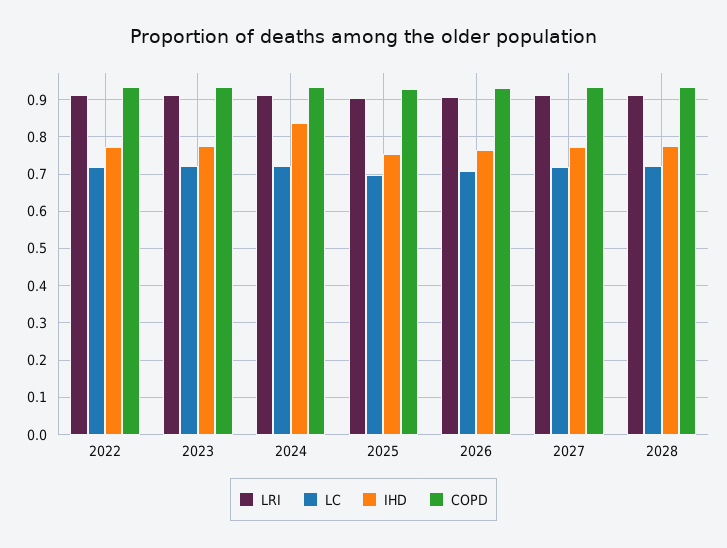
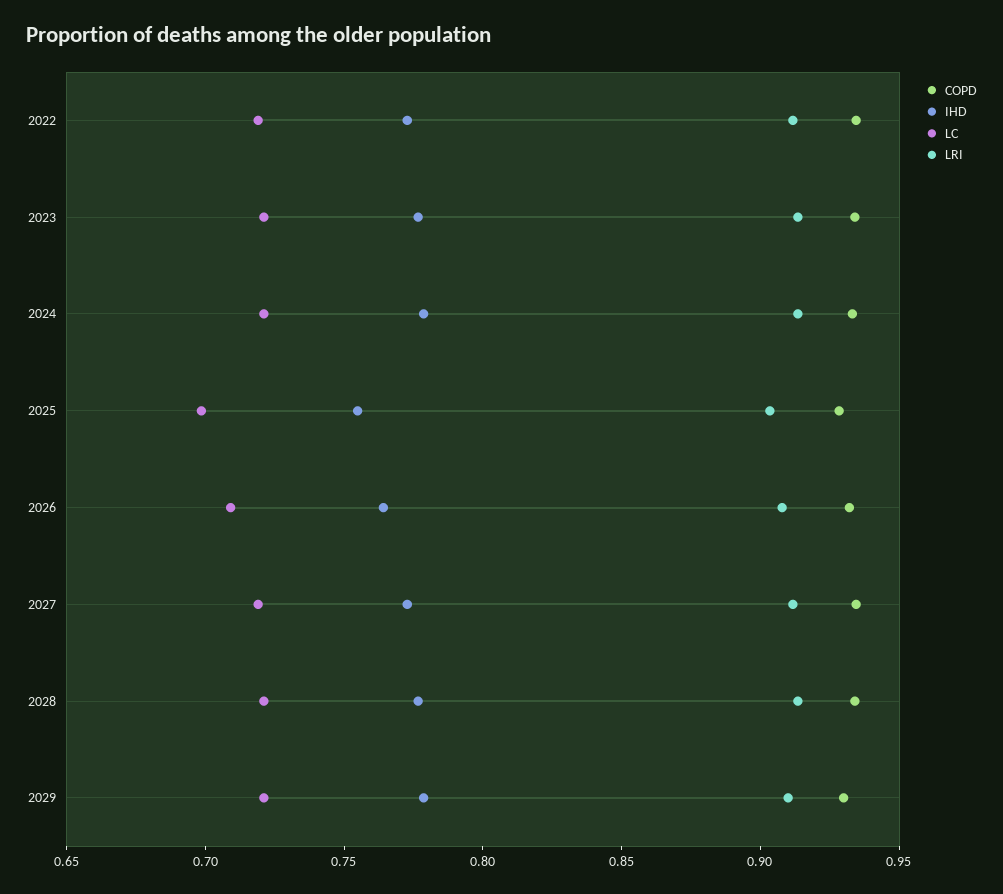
IHD, 2024: 0.84 -> 0.78
COPD, 2029: none -> 0.93
IHD, 2029: none -> 0.78
LC, 2029: none -> 0.72
LRI, 2029: none -> 0.91

